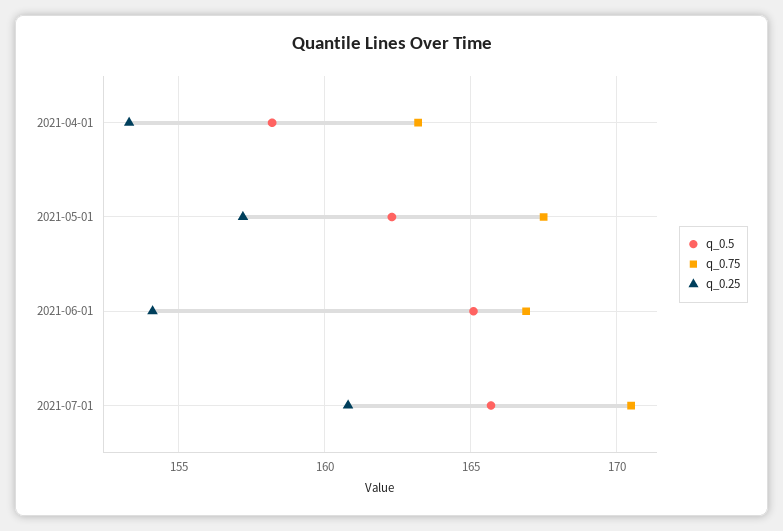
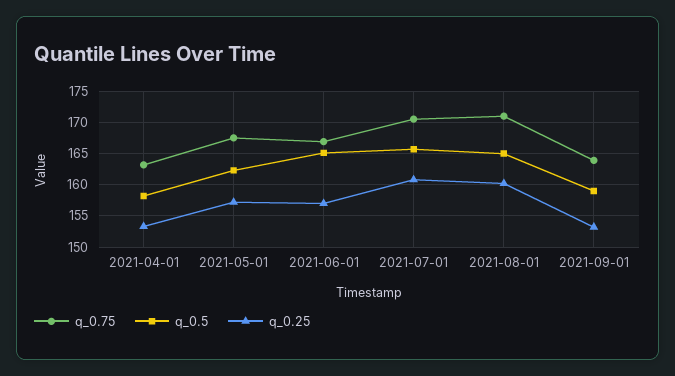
q_0.25, 2021-06-01: 154 -> 157
q_0.75, 2021-08-01: none -> 171
q_0.5, 2021-08-01: none -> 165
q_0.25, 2021-08-01: none -> 160
q_0.75, 2021-09-01: none -> 164
q_0.5, 2021-09-01: none -> 159
q_0.25, 2021-09-01: none -> 153

